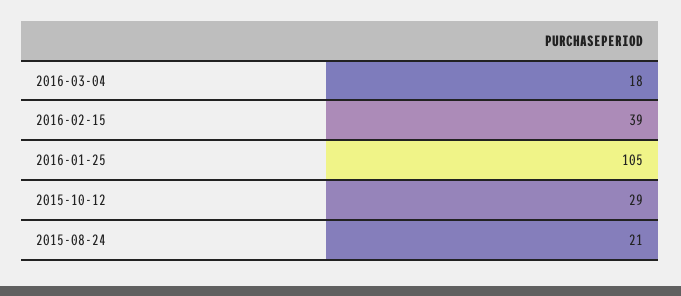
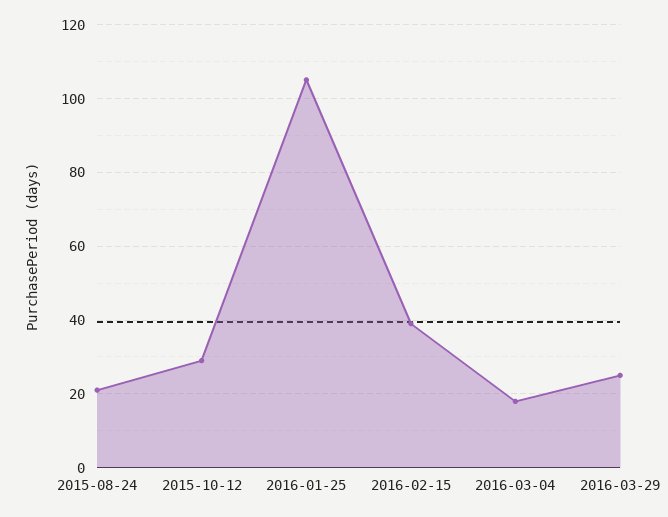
2016-03-29: none -> 25

